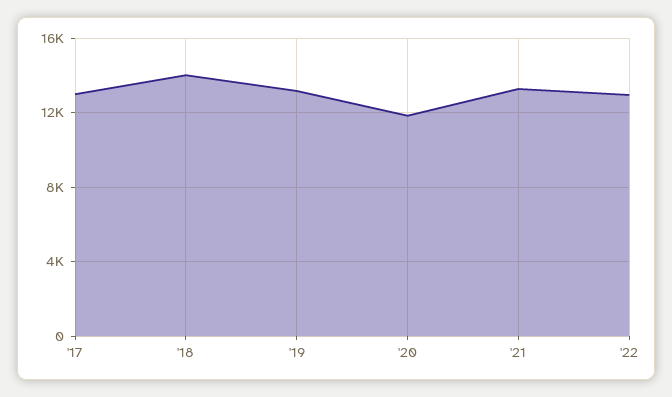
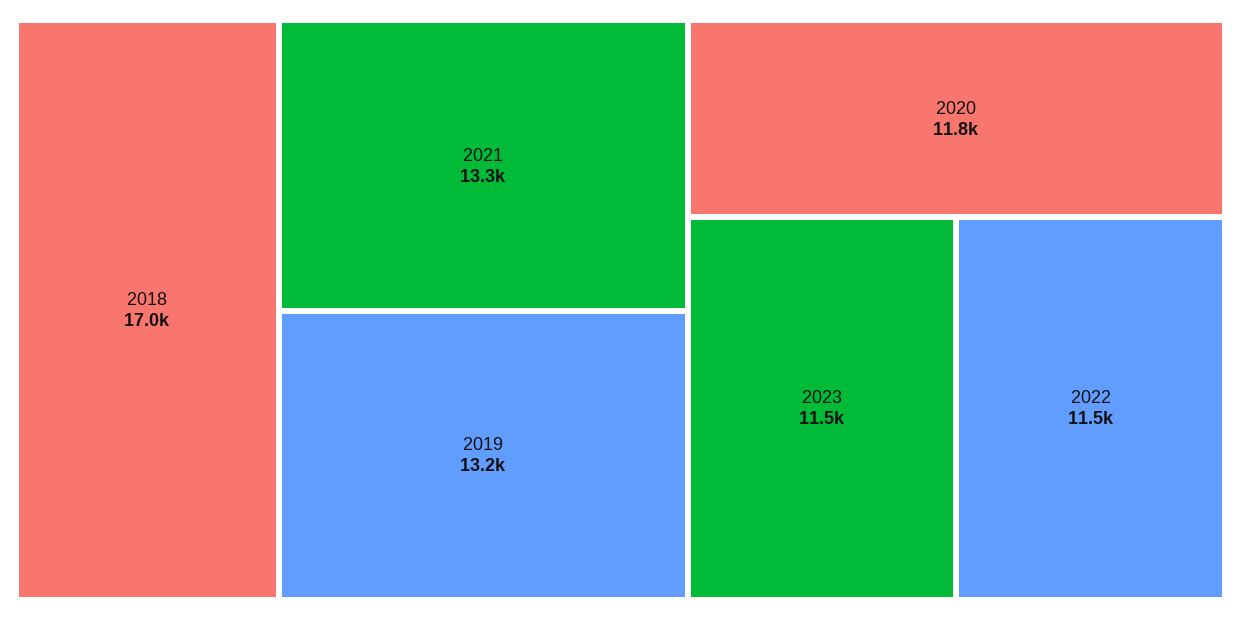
'17: 13000 -> none
'18: 14000 -> 17000
'22: 13000 -> 11500
2023: none -> 11500

